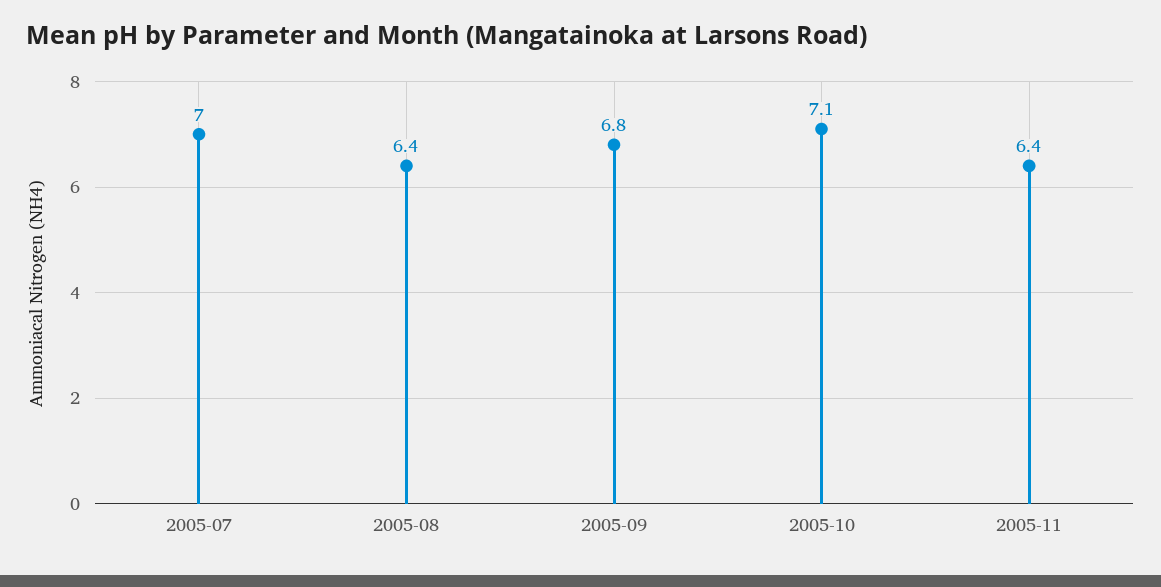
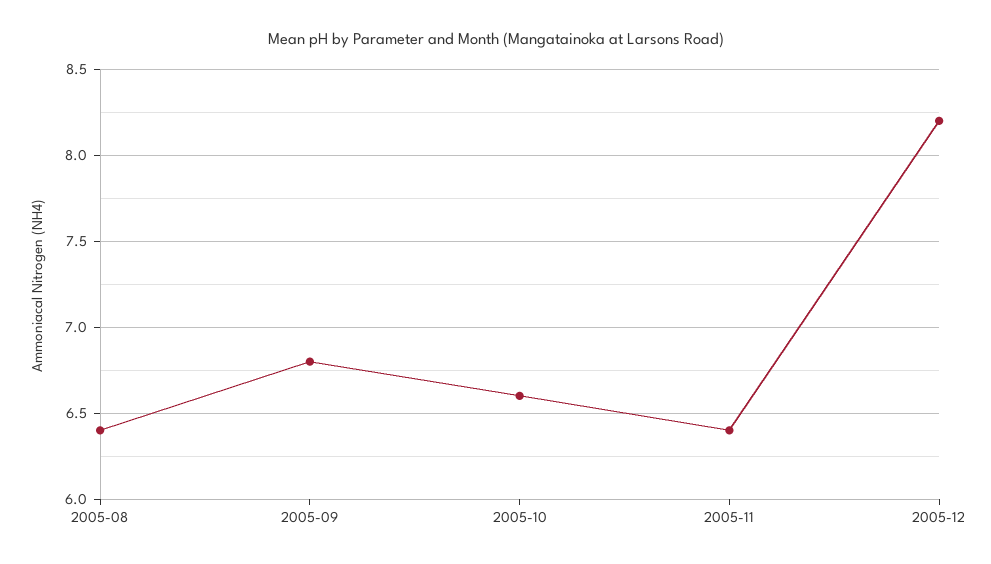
2005-07: 7 -> none
2005-10: 7.1 -> 6.6
2005-12: none -> 8.2

